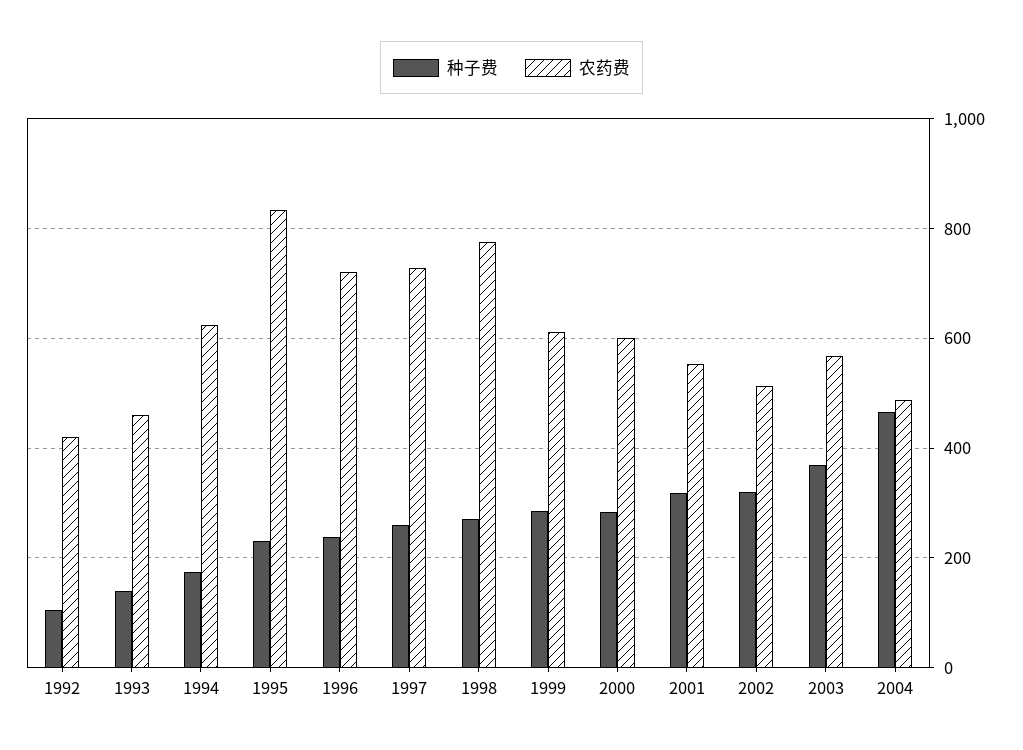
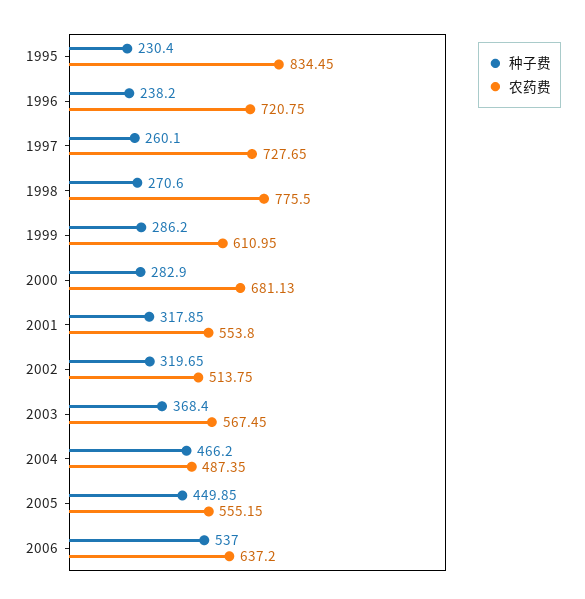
种子费, 1992: 100 -> none
农药费, 1992: 420 -> none
种子费, 1993: 140 -> none
农药费, 1993: 460 -> none
种子费, 1994: 180 -> none
农药费, 1994: 620 -> none
农药费, 2000: 600 -> 681.13
种子费, 2005: none -> 449.85
农药费, 2005: none -> 555.15
种子费, 2006: none -> 537
农药费, 2006: none -> 637.2

